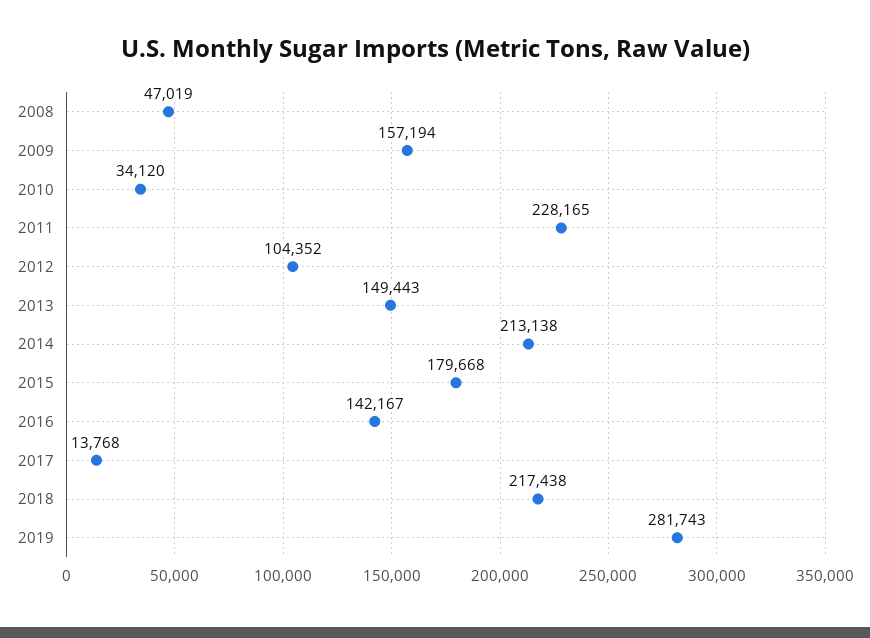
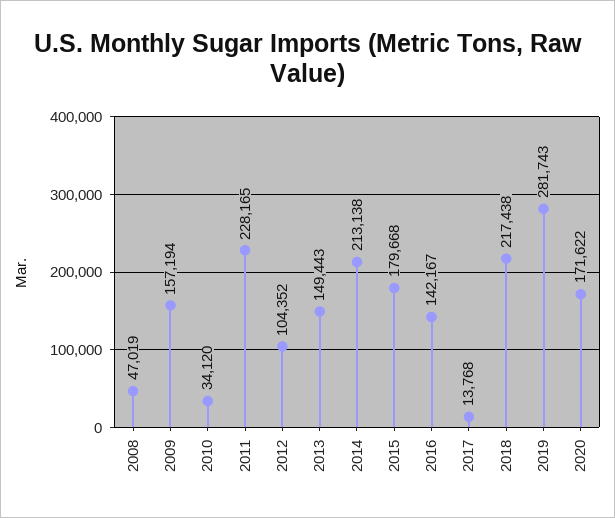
2020: none -> 171622

